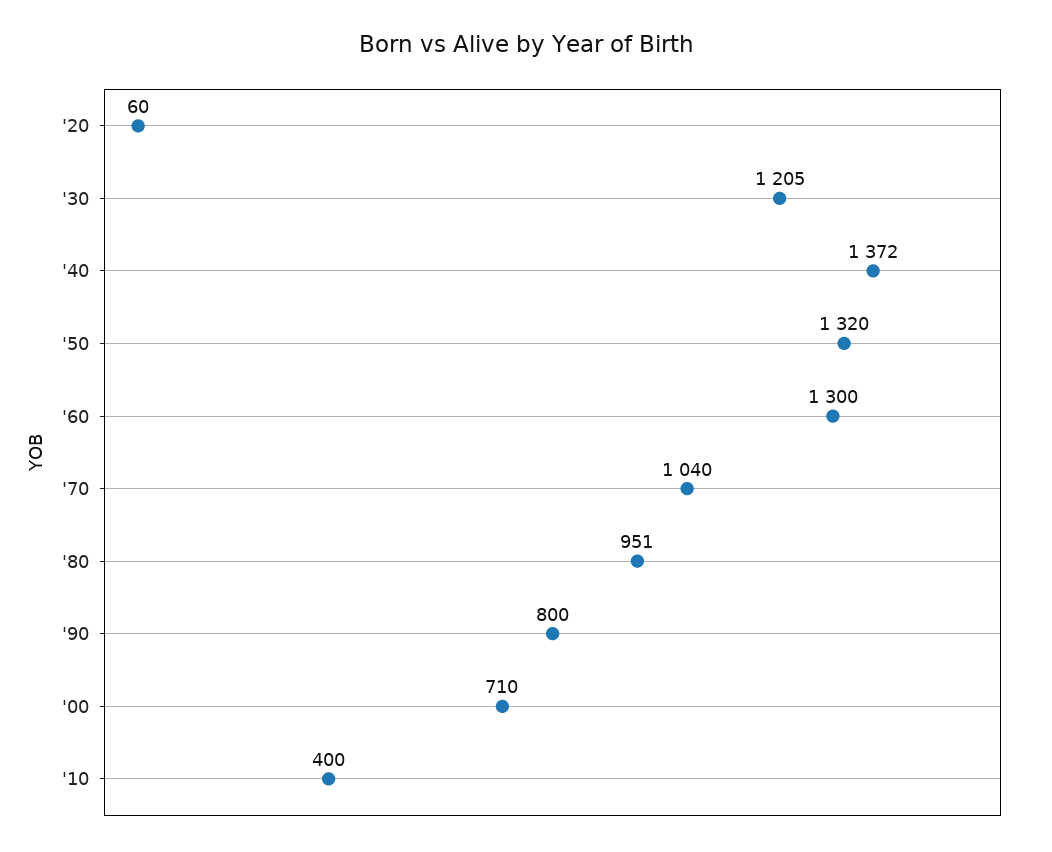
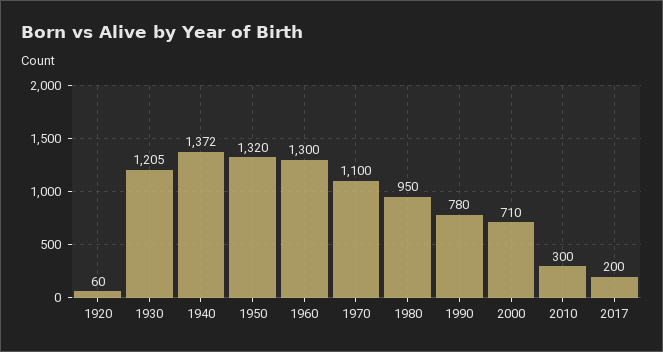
'70: 1040 -> 1100
'80: 951 -> 950
'90: 800 -> 780
'10: 400 -> 300
2017: none -> 200

